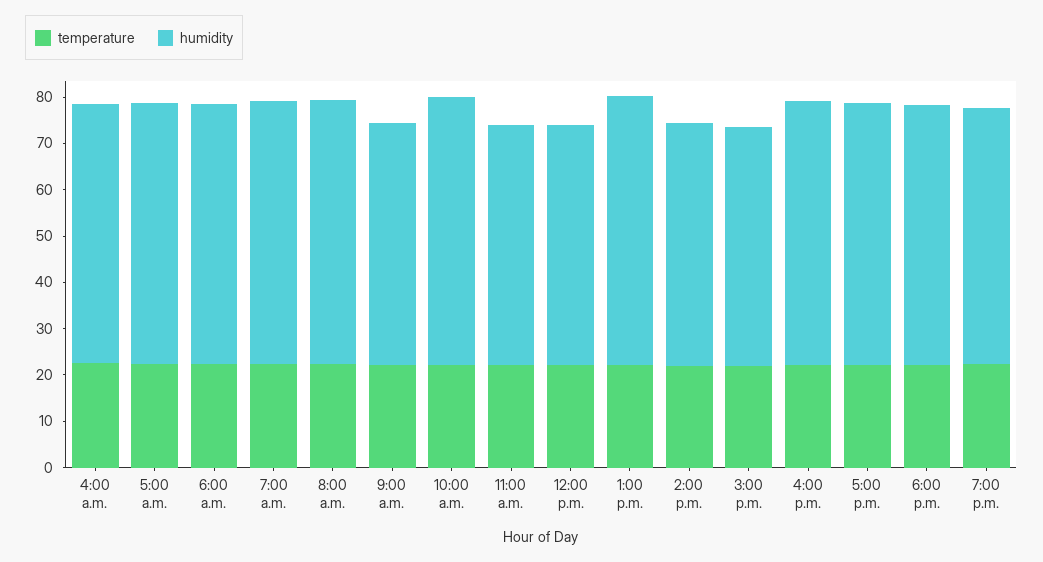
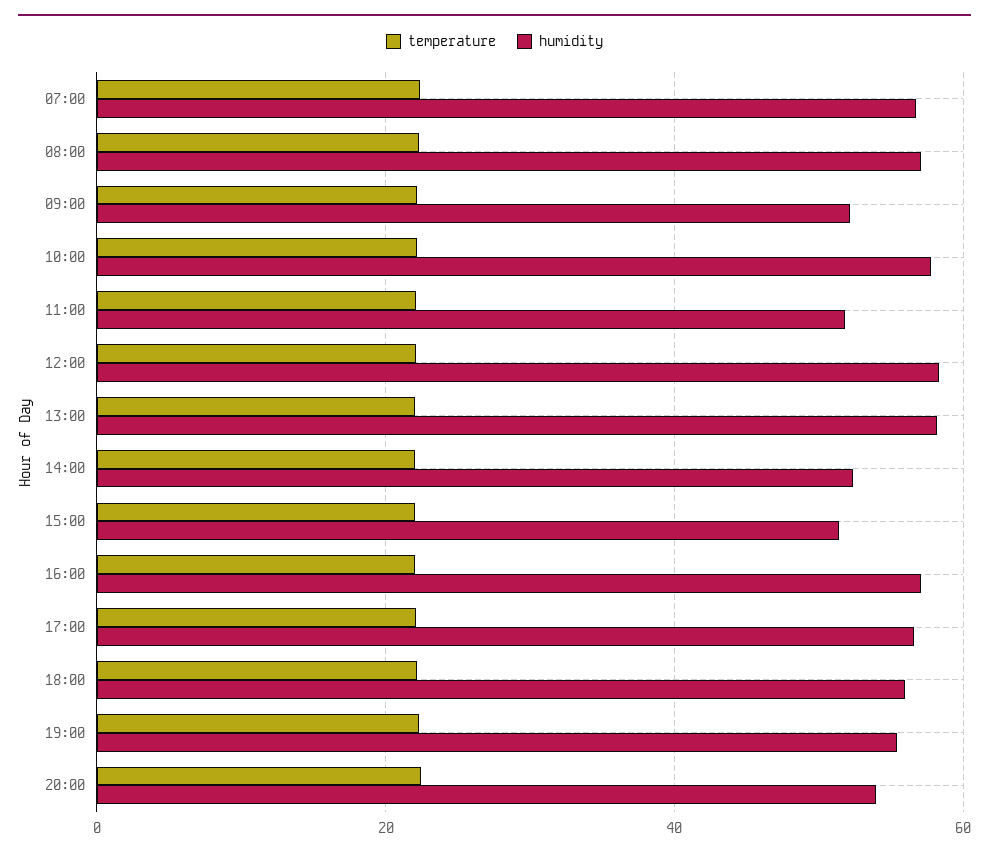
temperature, 4:00 a.m.: 22 -> none
humidity, 4:00 a.m.: 56 -> none
temperature, 5:00 a.m.: 22 -> none
humidity, 5:00 a.m.: 56 -> none
temperature, 6:00 a.m.: 22 -> none
humidity, 6:00 a.m.: 56 -> none
humidity, 12:00 p.m.: 52 -> 58
temperature, 20:00: none -> 22
humidity, 20:00: none -> 54

